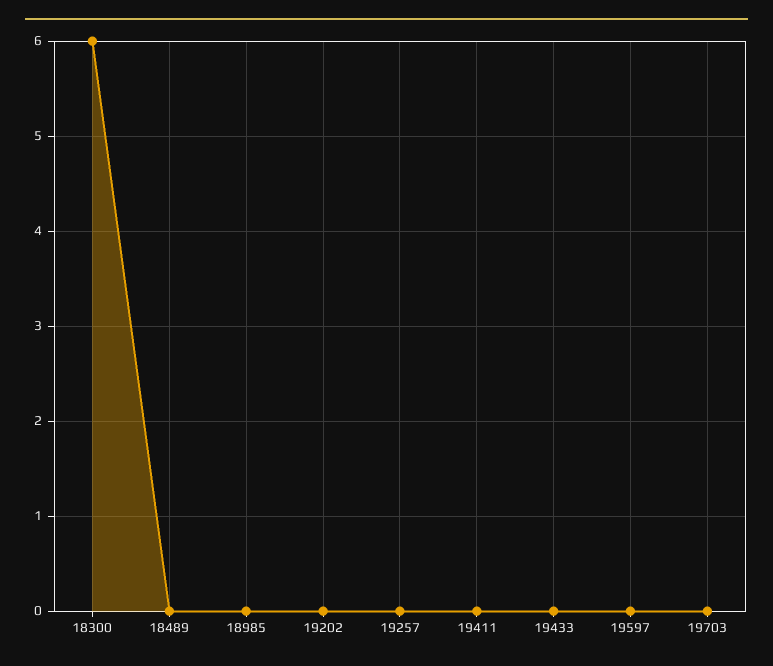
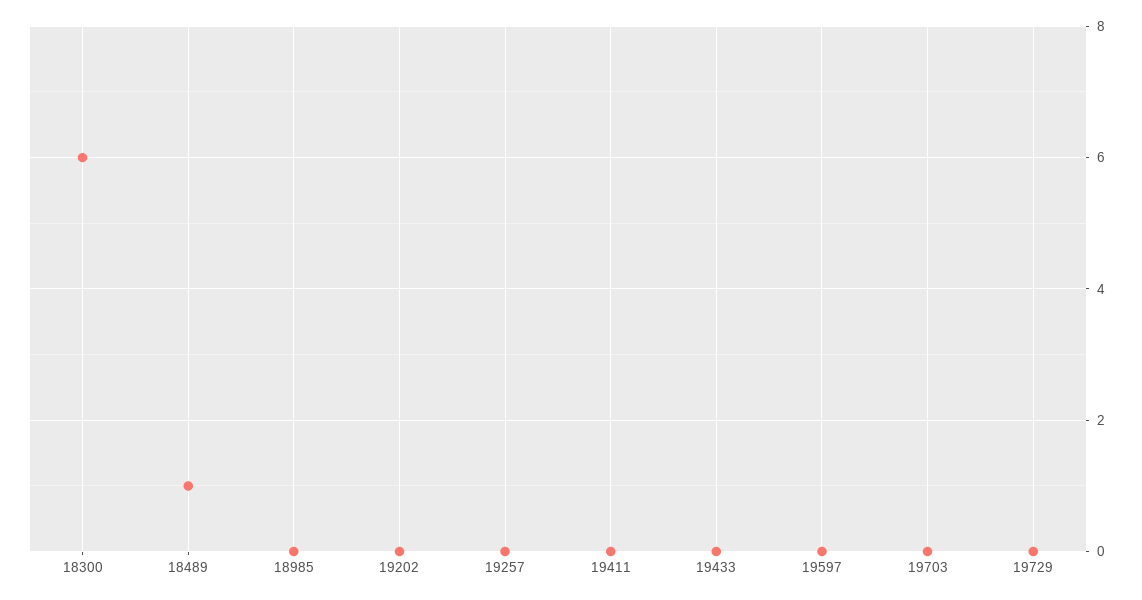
18489: 0 -> 1
19729: none -> 0

